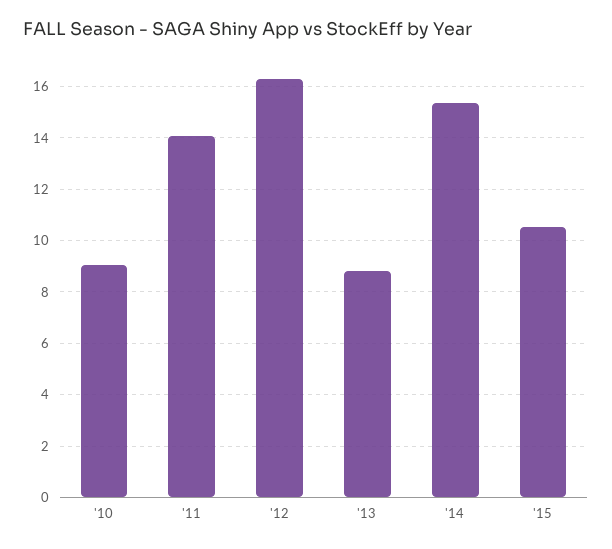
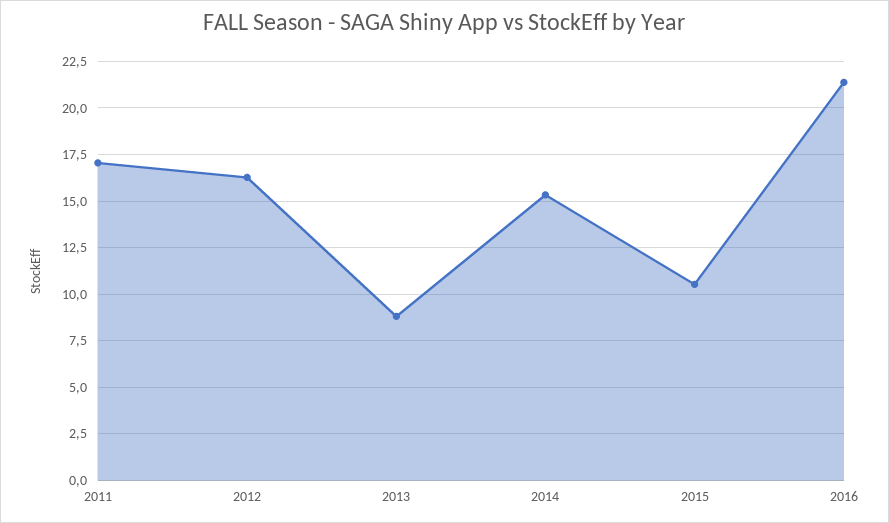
'10: 9 -> none
'11: 14 -> 17
2016: none -> 21.5

